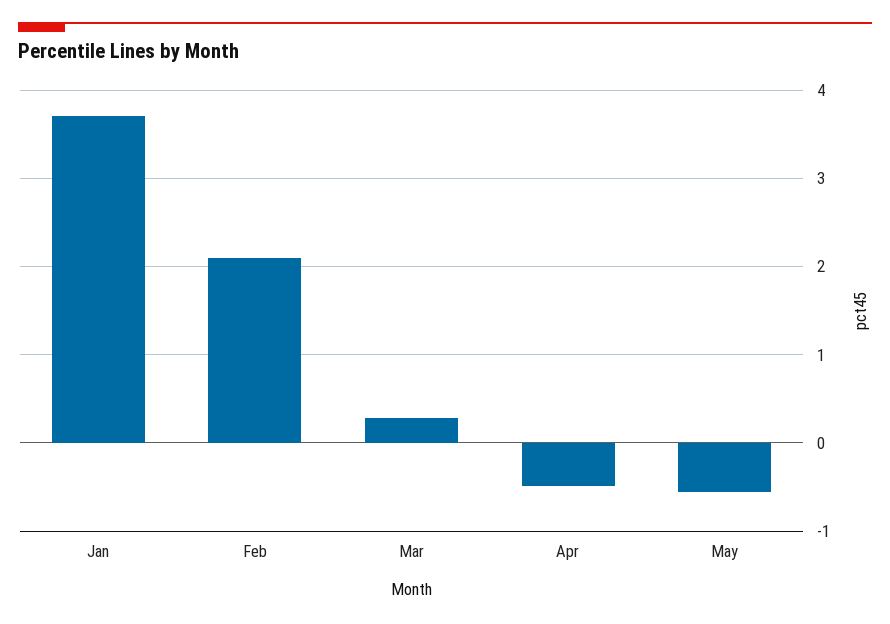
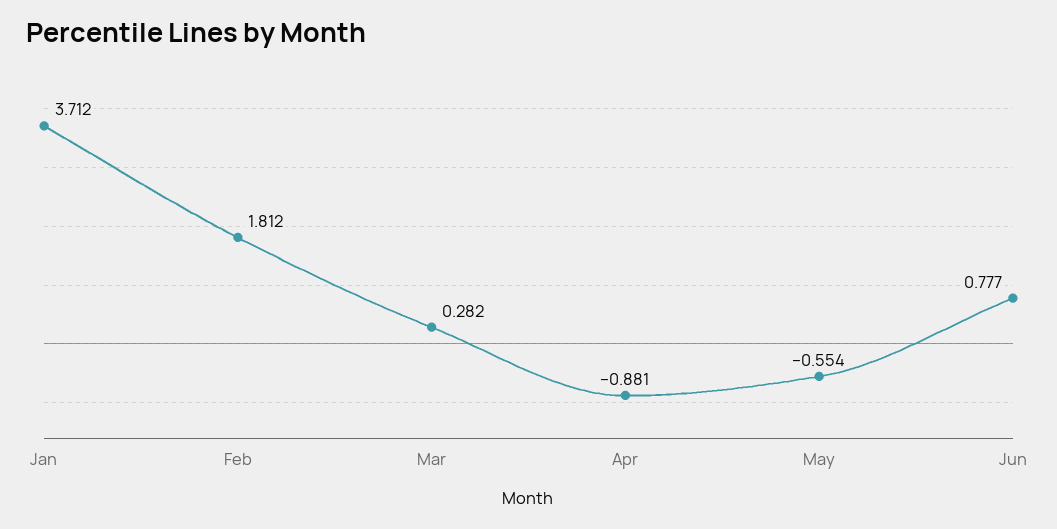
Feb: 2.1 -> 1.812
Apr: -0.5 -> -0.881
Jun: none -> 0.777

